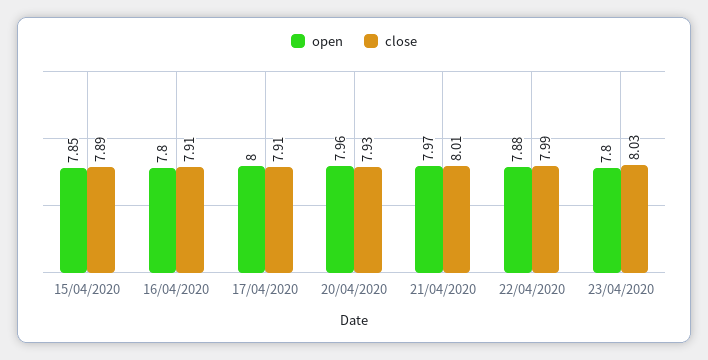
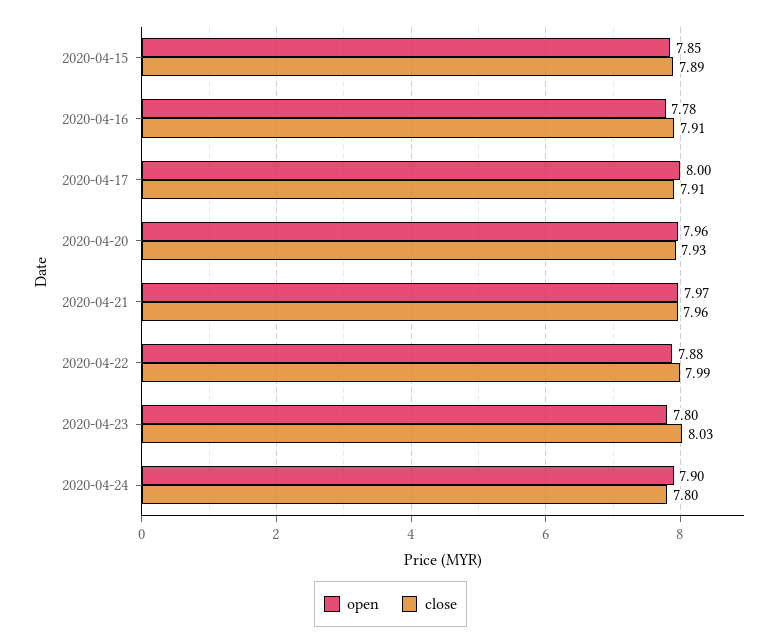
open, 16/04/2020: 7.8 -> 7.78
close, 21/04/2020: 8.01 -> 7.96
open, 2020-04-24: none -> 7.9
close, 2020-04-24: none -> 7.8

